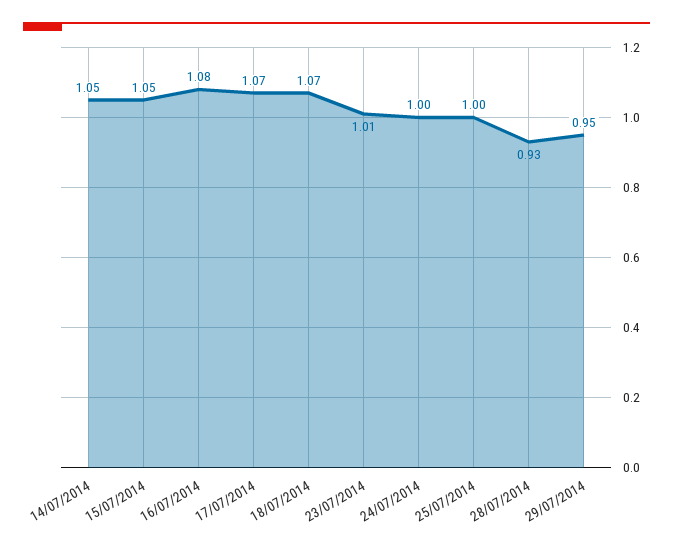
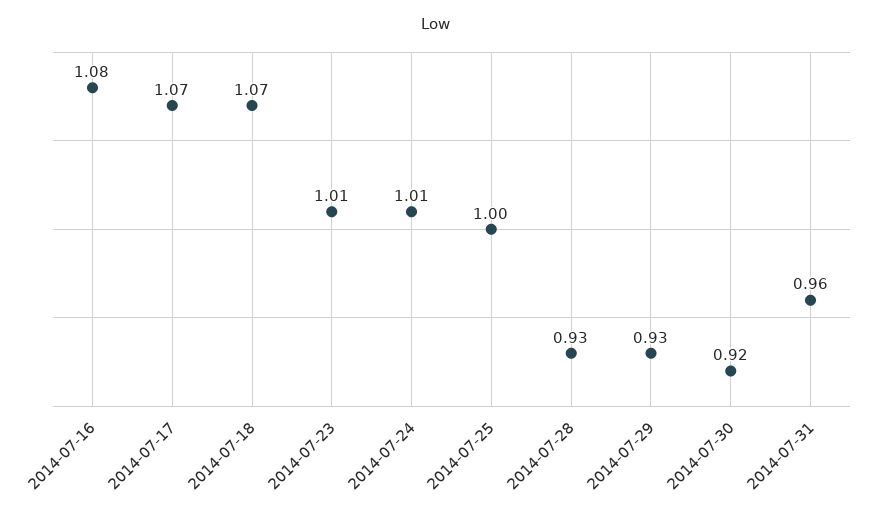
14/07/2014: 1.05 -> none
15/07/2014: 1.05 -> none
24/07/2014: 1 -> 1.01
29/07/2014: 0.95 -> 0.93
2014-07-30: none -> 0.92
2014-07-31: none -> 0.96

